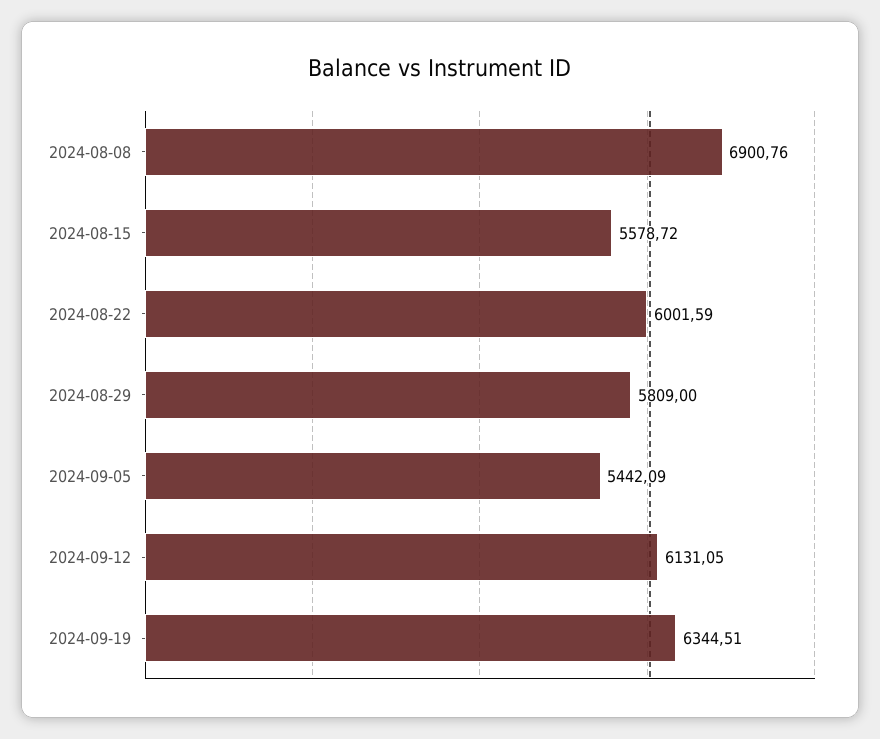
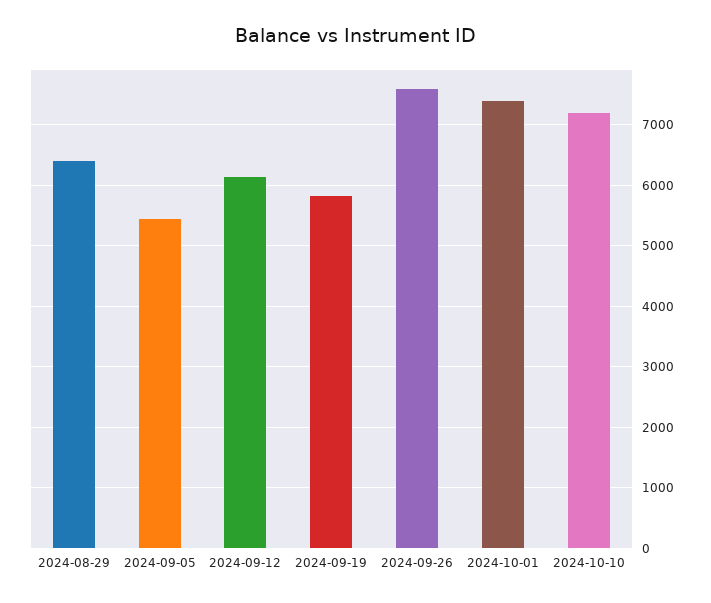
2024-08-08: 6900.76 -> none
2024-08-15: 5578.72 -> none
2024-08-22: 6001.59 -> none
2024-08-29: 5809 -> 6400
2024-09-19: 6344.51 -> 5800
2024-09-26: none -> 7600
2024-10-01: none -> 7400
2024-10-10: none -> 7200

